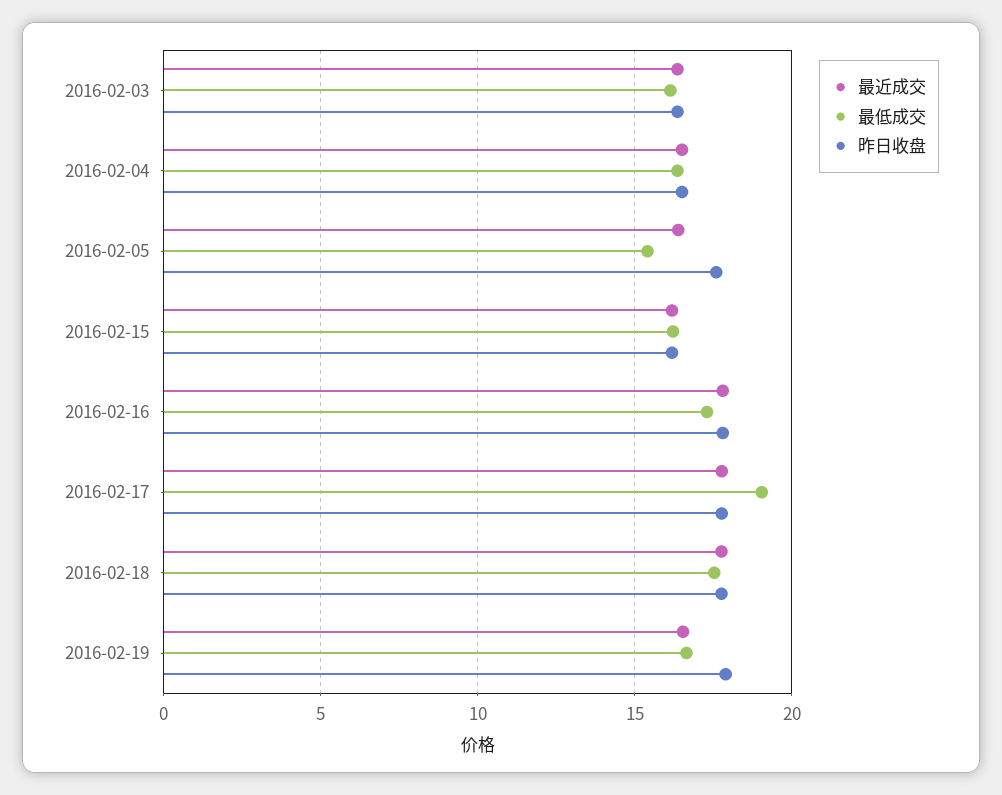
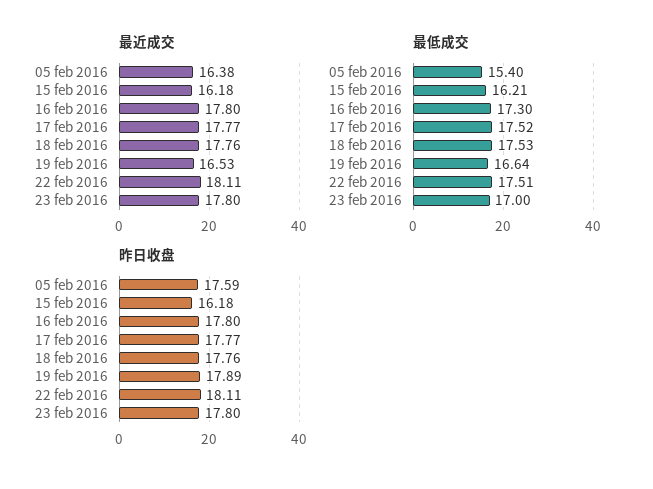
最近成交, 2016-02-03: 16.5 -> none
最低成交, 2016-02-03: 16 -> none
昨日收盘, 2016-02-03: 16.5 -> none
最近成交, 2016-02-04: 16.5 -> none
最低成交, 2016-02-04: 16.5 -> none
昨日收盘, 2016-02-04: 16.5 -> none
最低成交, 2016-02-17: 19 -> 17.52
最近成交, 22 feb 2016: none -> 18.11
最近成交, 23 feb 2016: none -> 17.8
最低成交, 22 feb 2016: none -> 17.51
最低成交, 23 feb 2016: none -> 17
昨日收盘, 22 feb 2016: none -> 18.11
昨日收盘, 23 feb 2016: none -> 17.8

